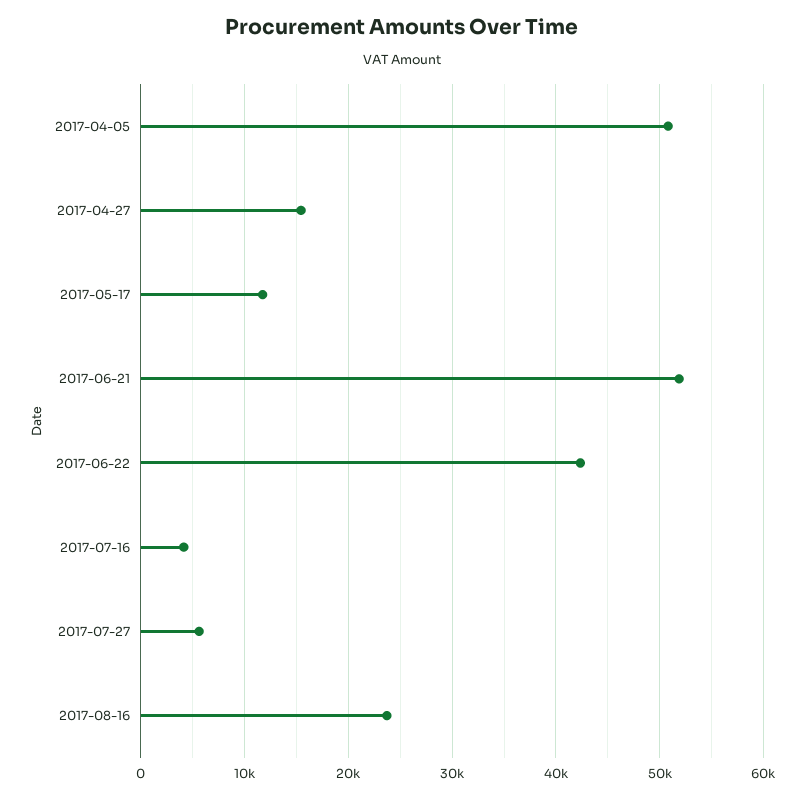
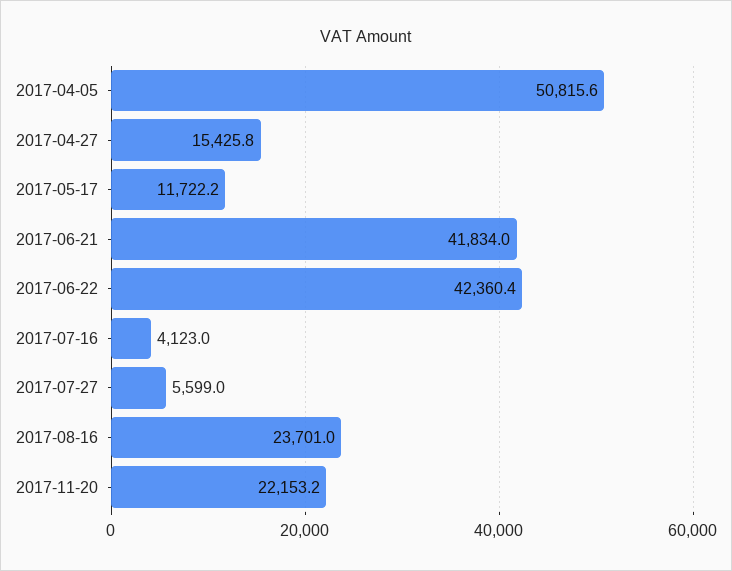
2017-06-21: 52000 -> 41834
2017-11-20: none -> 22153.2

